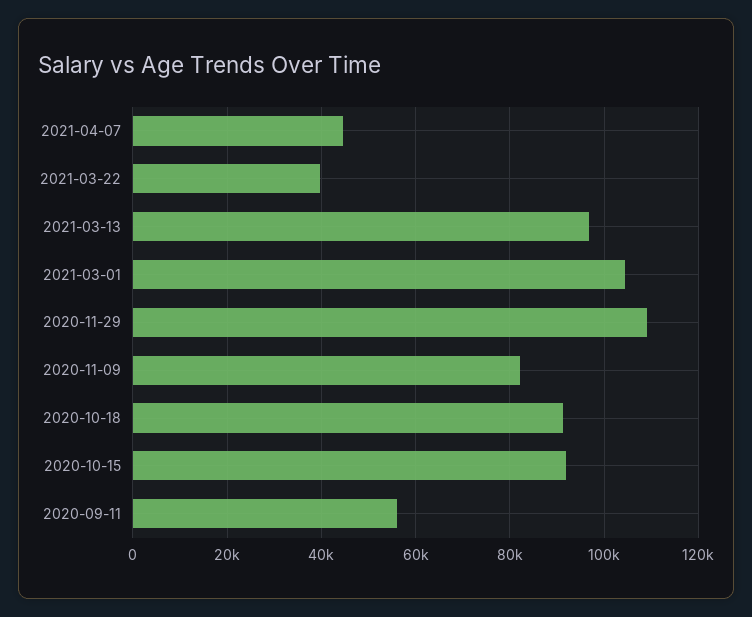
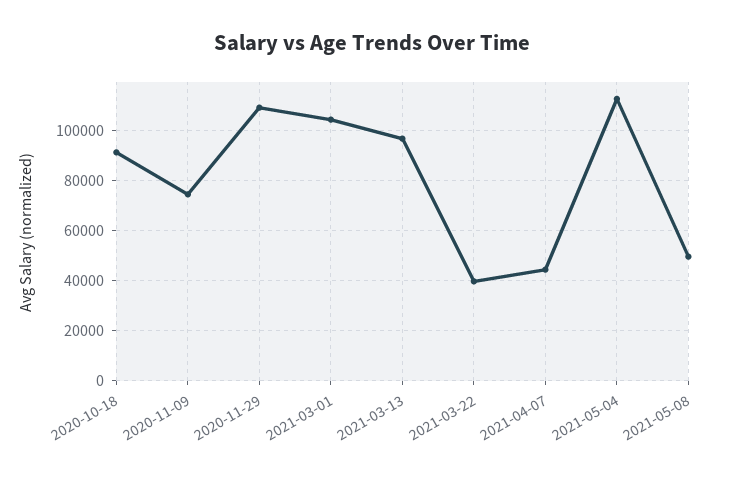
2020-11-09: 82000 -> 75000
2020-10-15: 92000 -> none
2020-09-11: 56000 -> none
2021-05-04: none -> 112500
2021-05-08: none -> 50000

